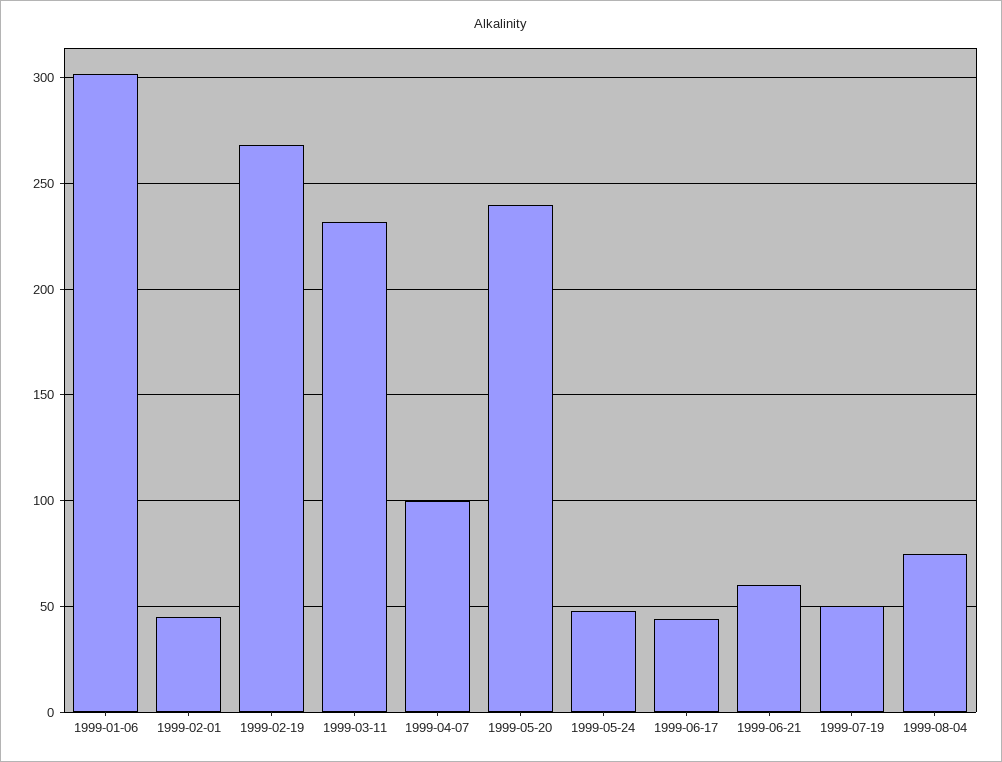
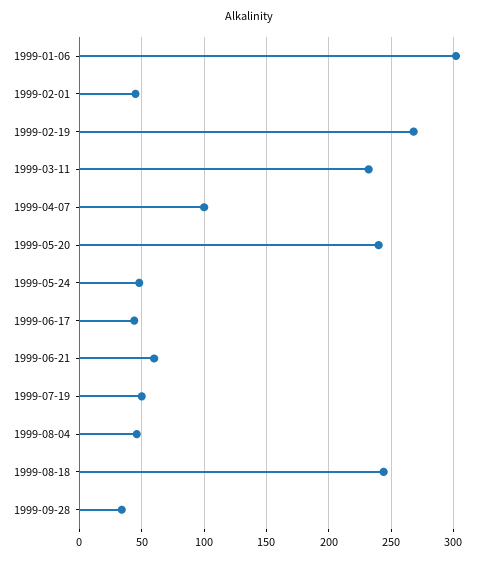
1999-08-04: 75 -> 45
1999-08-18: none -> 245
1999-09-28: none -> 35

